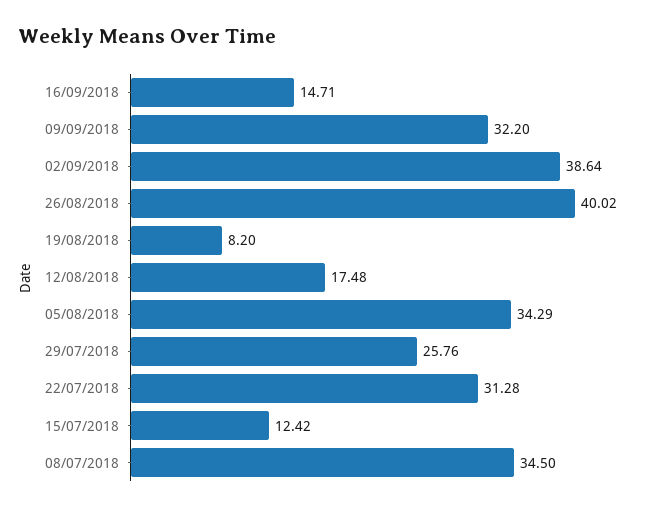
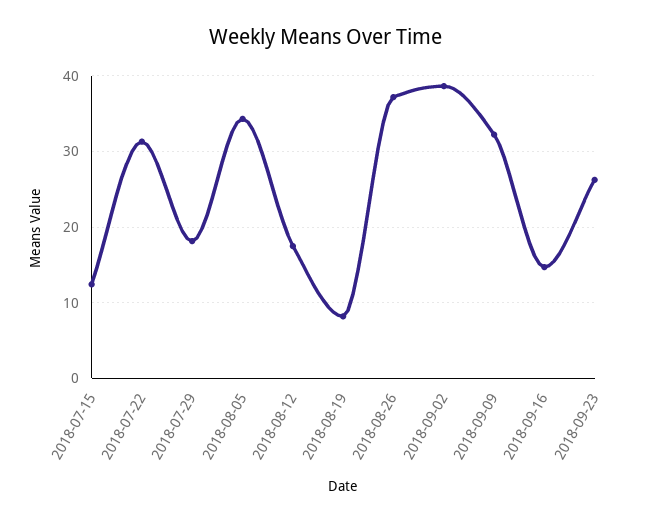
26/08/2018: 40.02 -> 37
29/07/2018: 25.76 -> 18
08/07/2018: 34.5 -> none
2018-09-23: none -> 26

